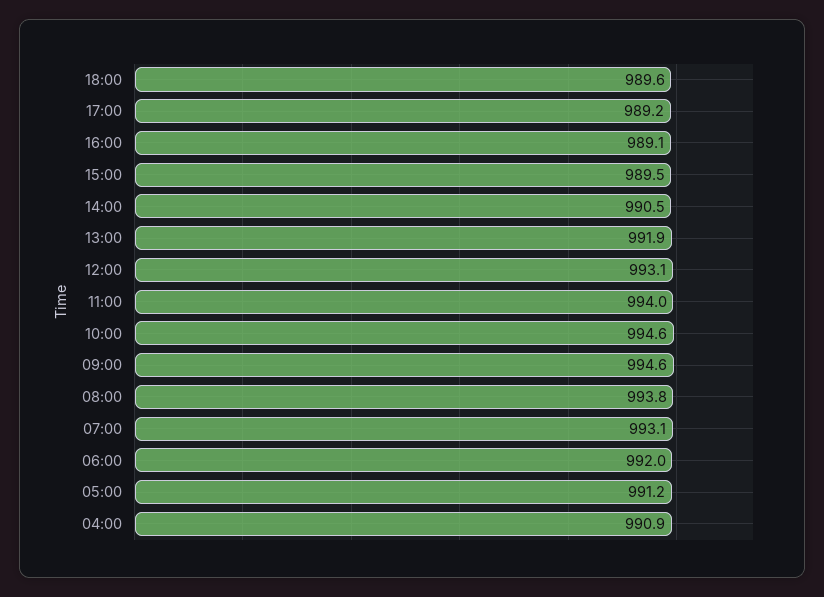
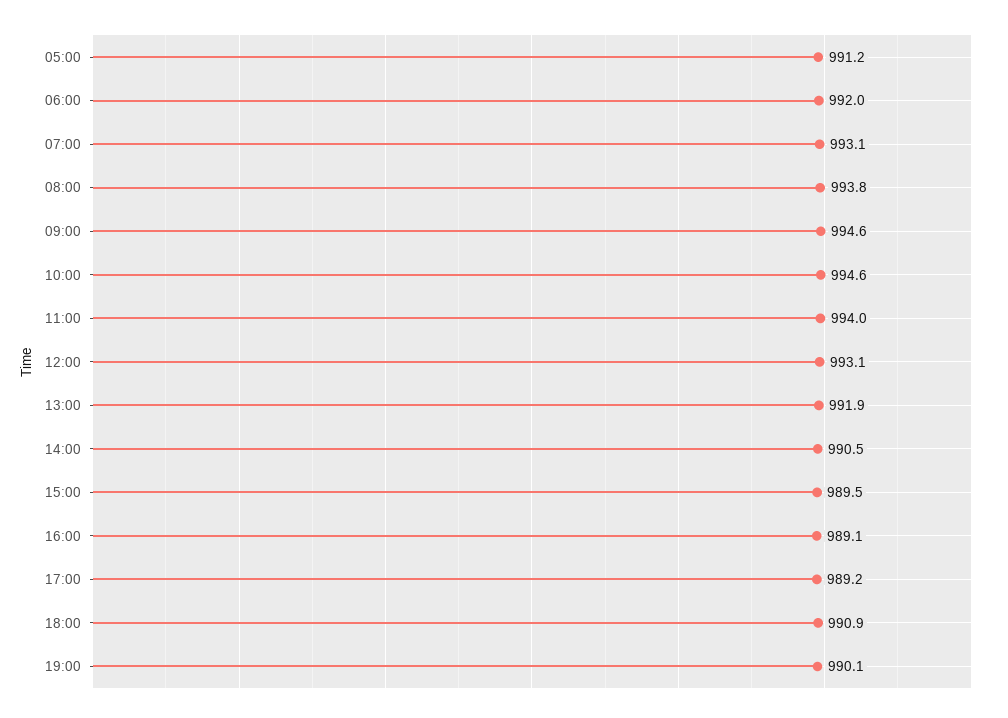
18:00: 989.6 -> 990.9
04:00: 990.9 -> none
19:00: none -> 990.1

